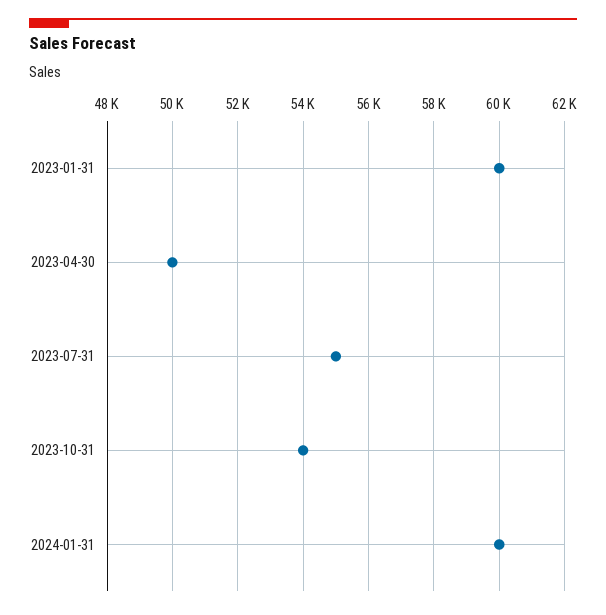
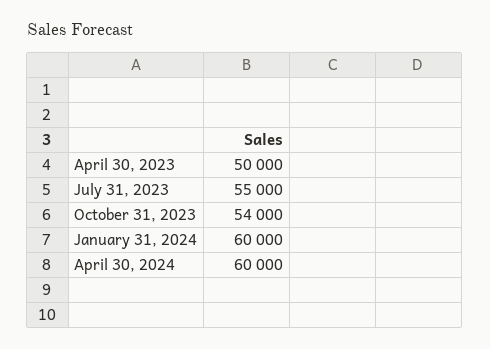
2023-01-31: 60000 -> none
April 30, 2024: none -> 60000

